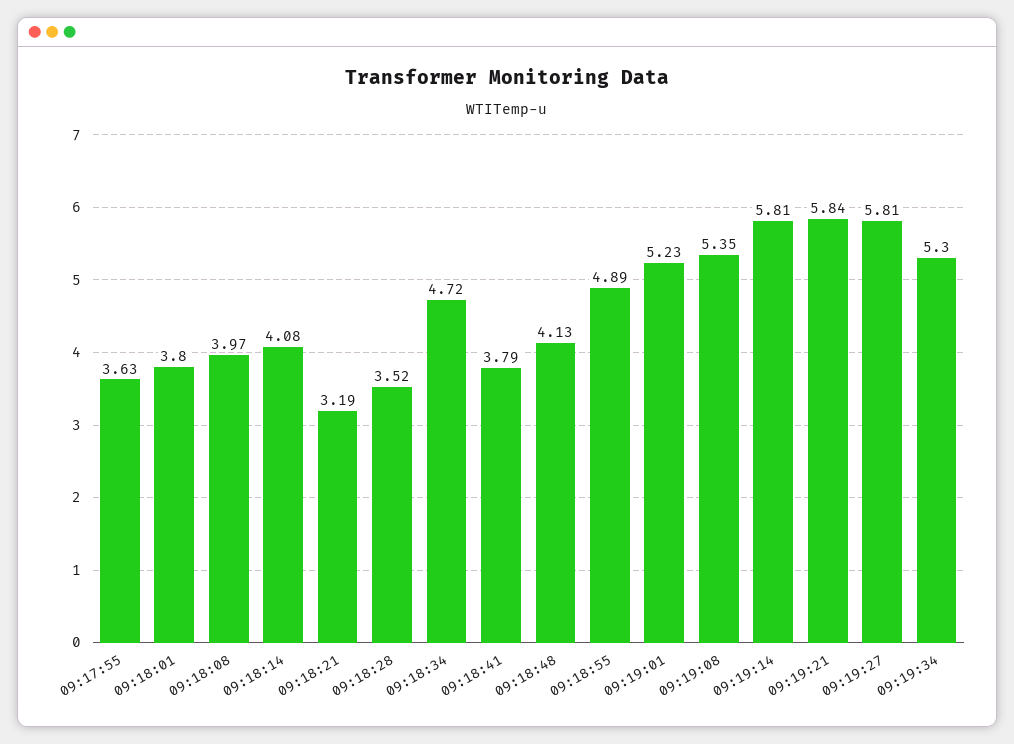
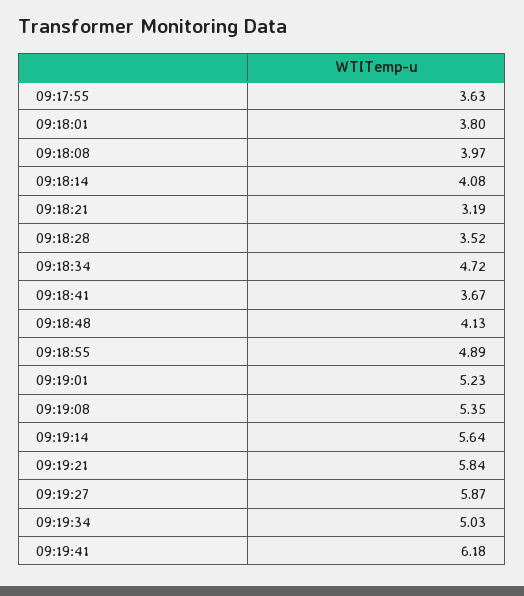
09:18:41: 3.79 -> 3.67
09:19:14: 5.81 -> 5.64
09:19:27: 5.81 -> 5.87
09:19:34: 5.3 -> 5.03
09:19:41: none -> 6.18

